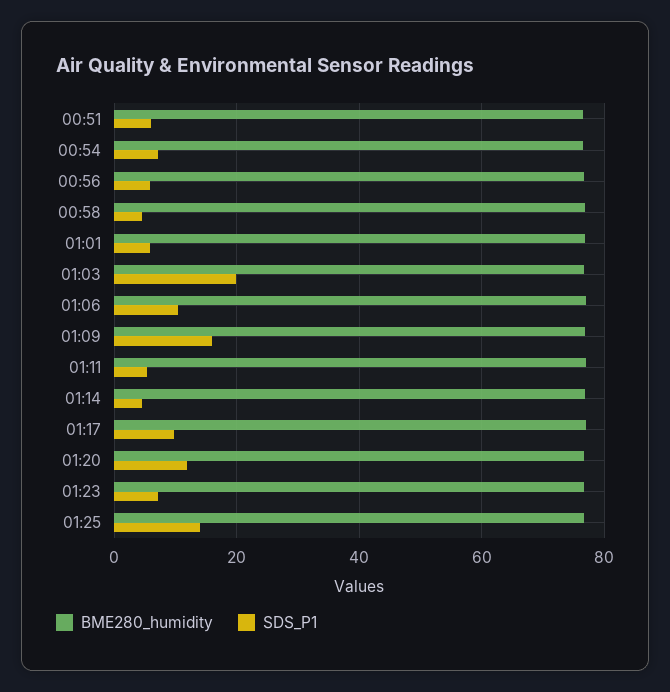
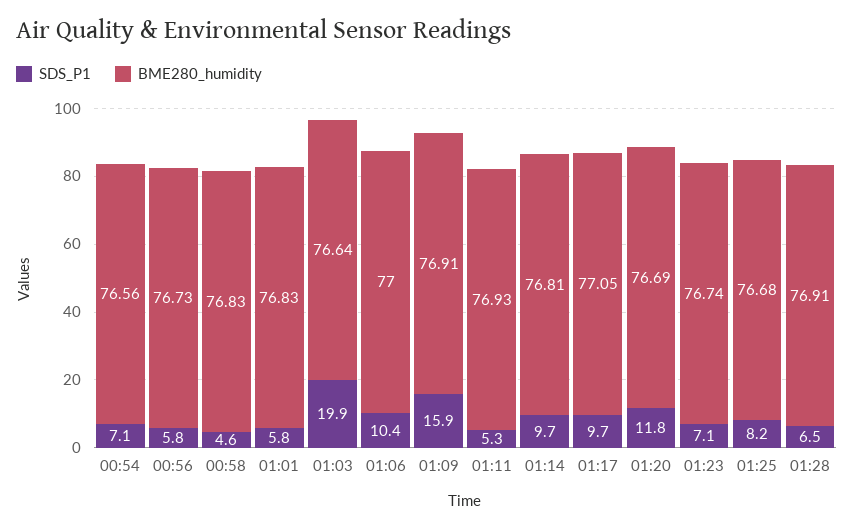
BME280_humidity, 00:51: 76 -> none
SDS_P1, 00:51: 6 -> none
SDS_P1, 01:14: 4 -> 9.7
SDS_P1, 01:25: 14 -> 8.2
SDS_P1, 01:28: none -> 6.5
BME280_humidity, 01:28: none -> 76.91

